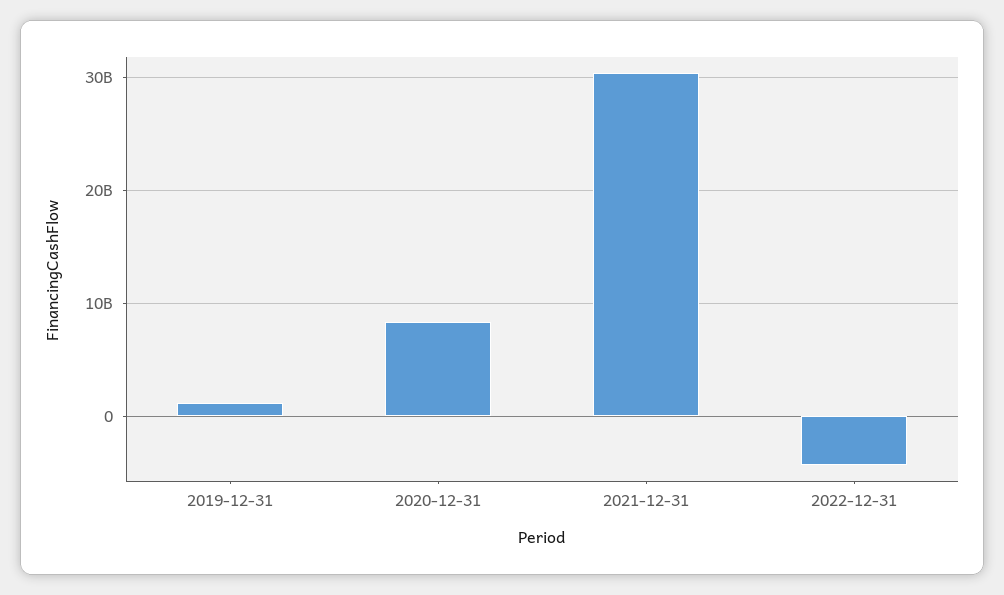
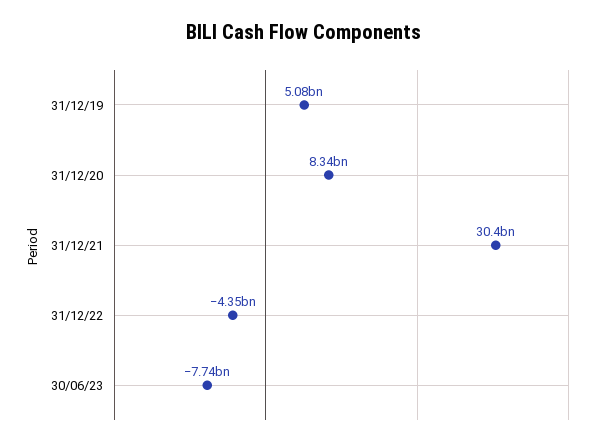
2019-12-31: 1000000000 -> 5080000000
30/06/23: none -> -7740000000

